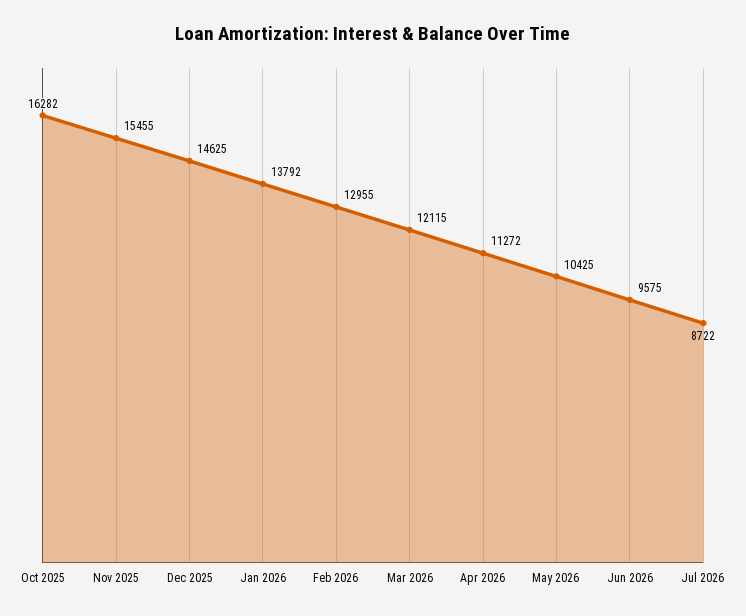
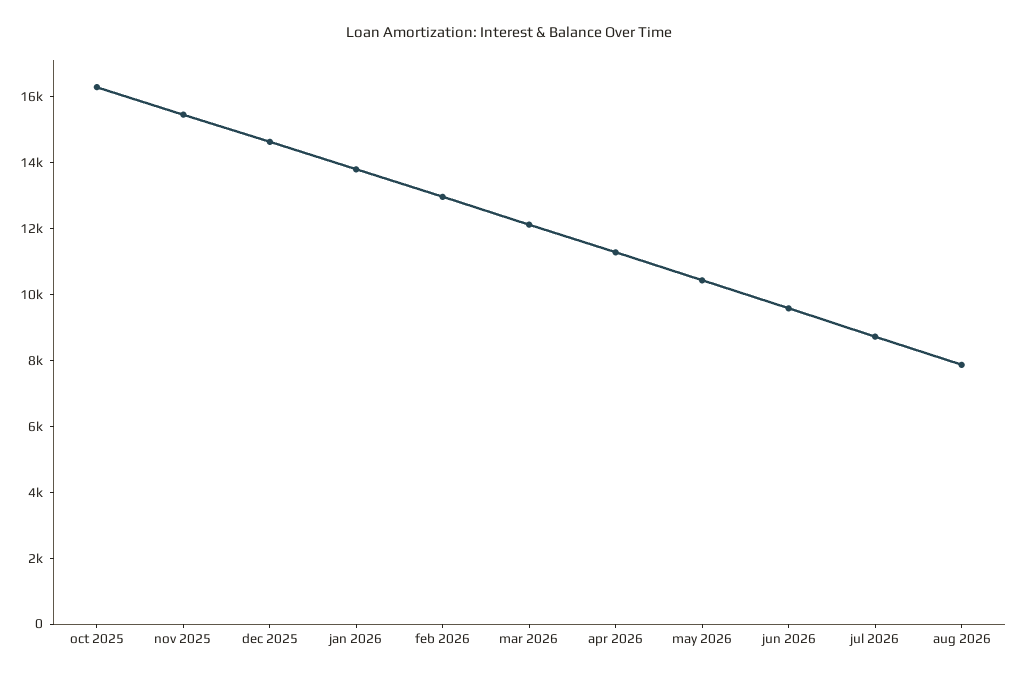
aug 2026: none -> 8000

